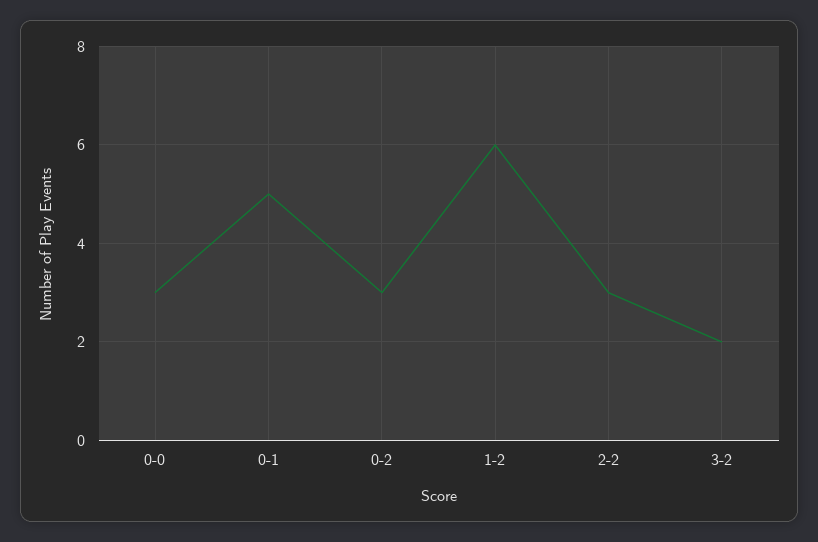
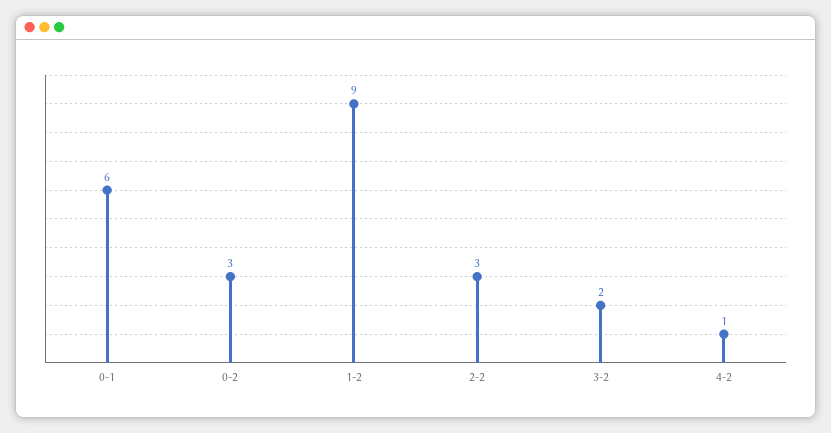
0-0: 3 -> none
0-1: 5 -> 6
1-2: 6 -> 9
4-2: none -> 1

